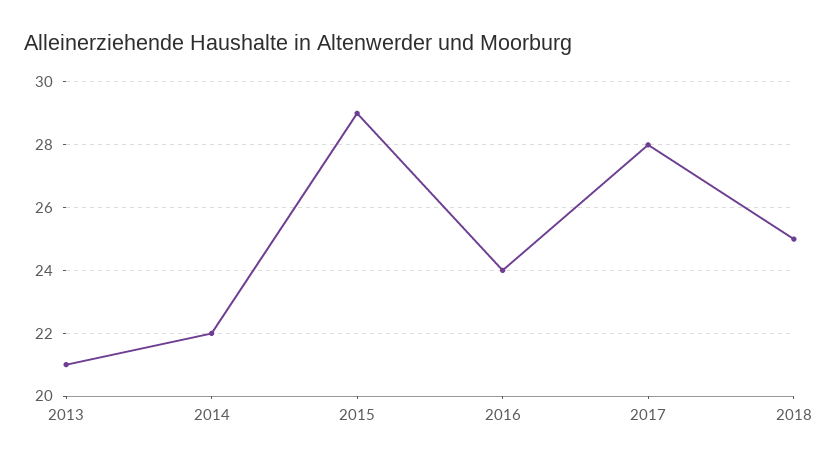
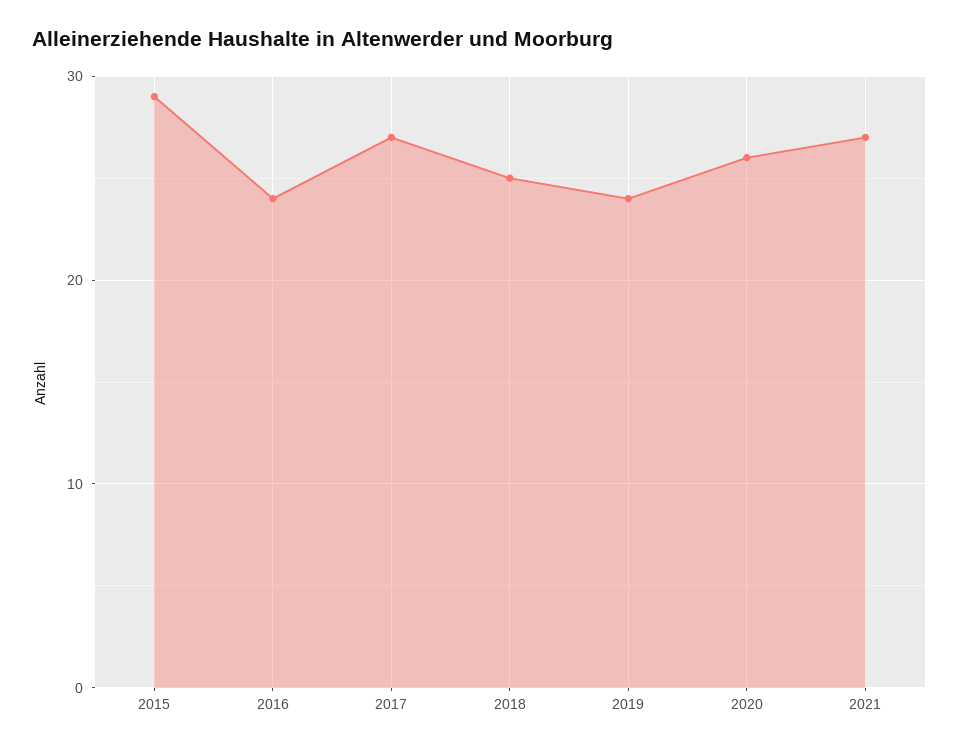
2013: 21 -> none
2014: 22 -> none
2017: 28 -> 27
2019: none -> 24
2020: none -> 26
2021: none -> 27

